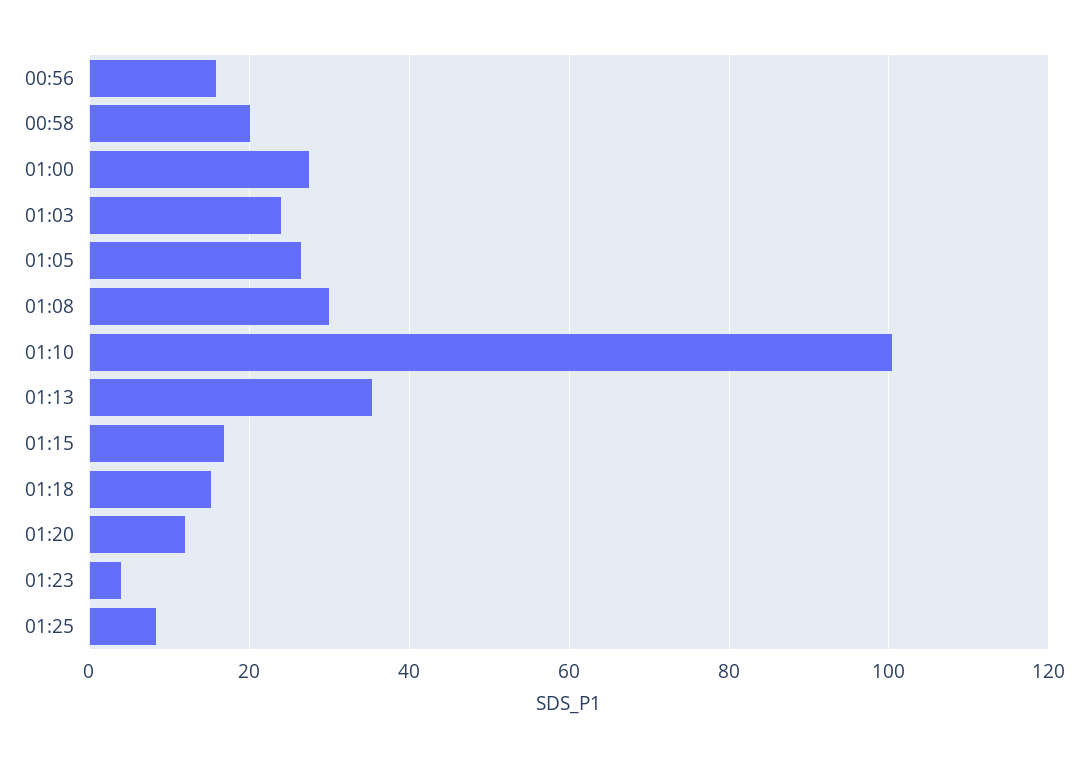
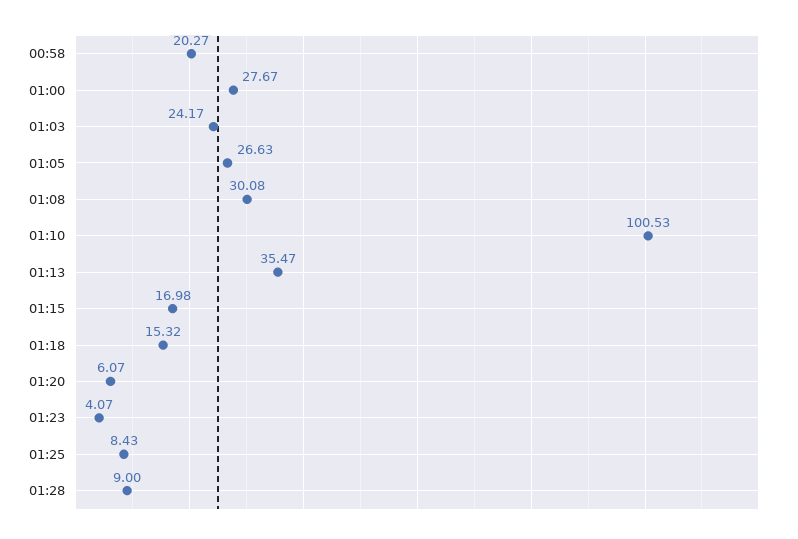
00:56: 16 -> none
01:20: 12 -> 6.07
01:28: none -> 9

